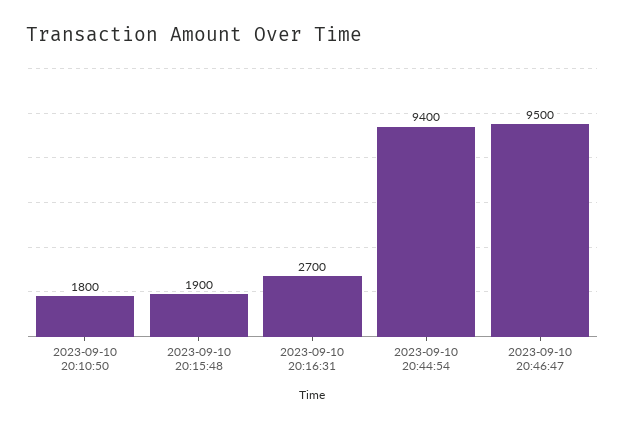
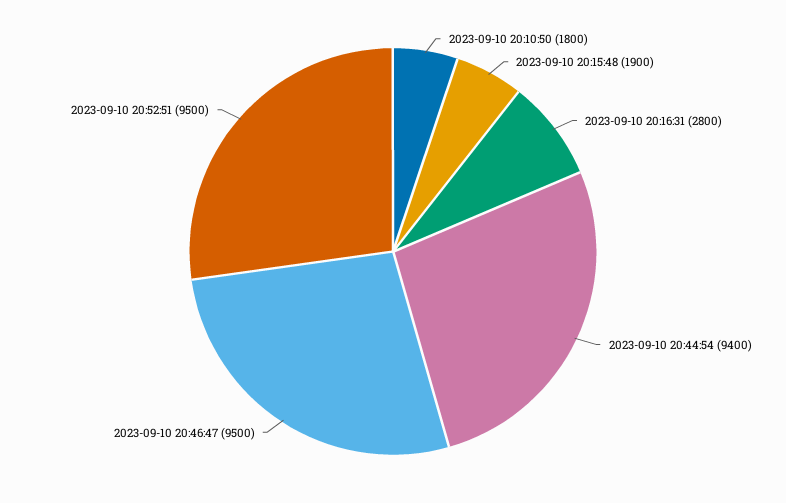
2023-09-10 20:16:31: 2700 -> 2800
2023-09-10 20:52:51: none -> 9500

